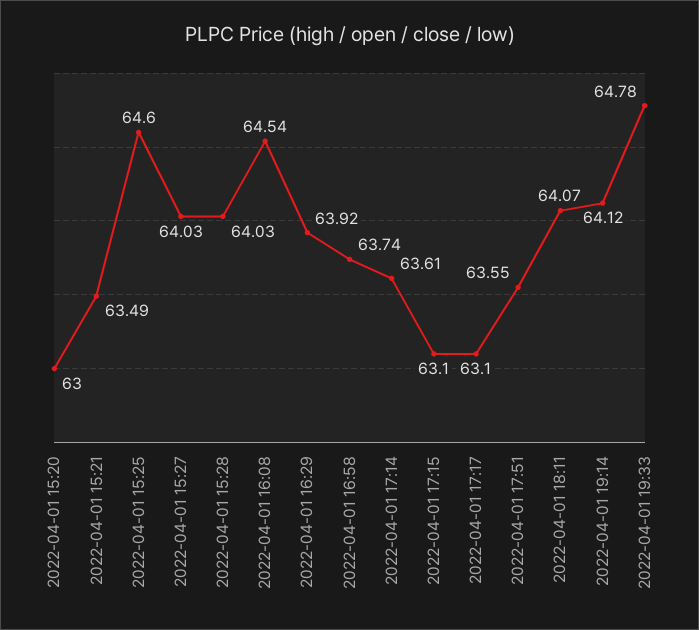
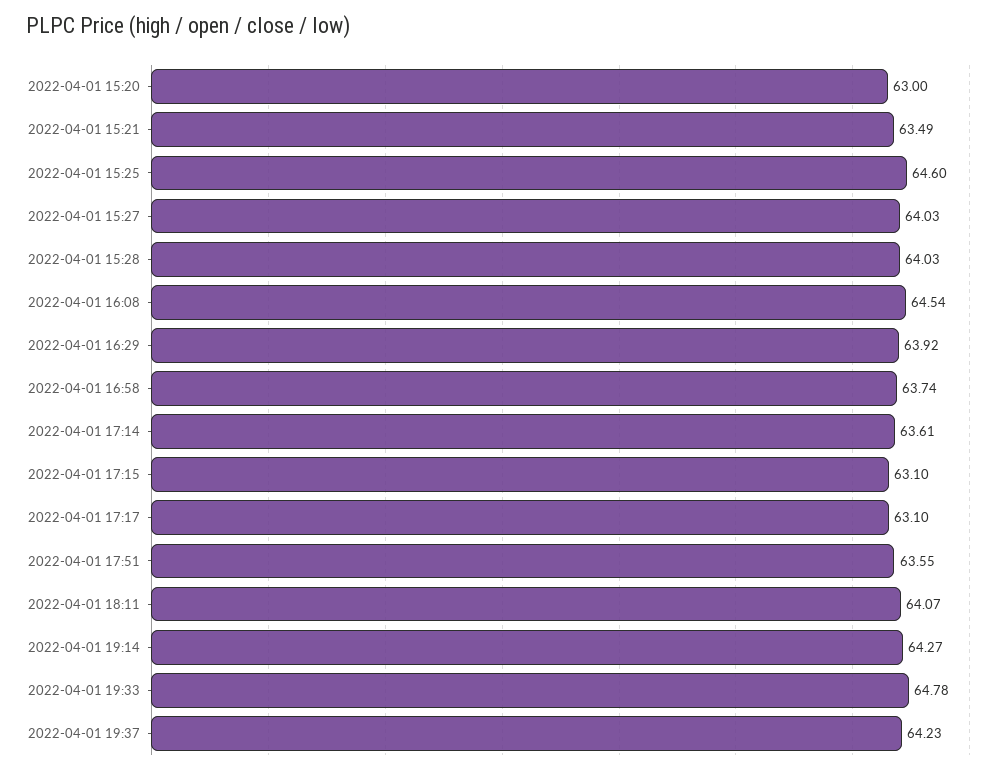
2022-04-01 19:14: 64.12 -> 64.27
2022-04-01 19:37: none -> 64.23

